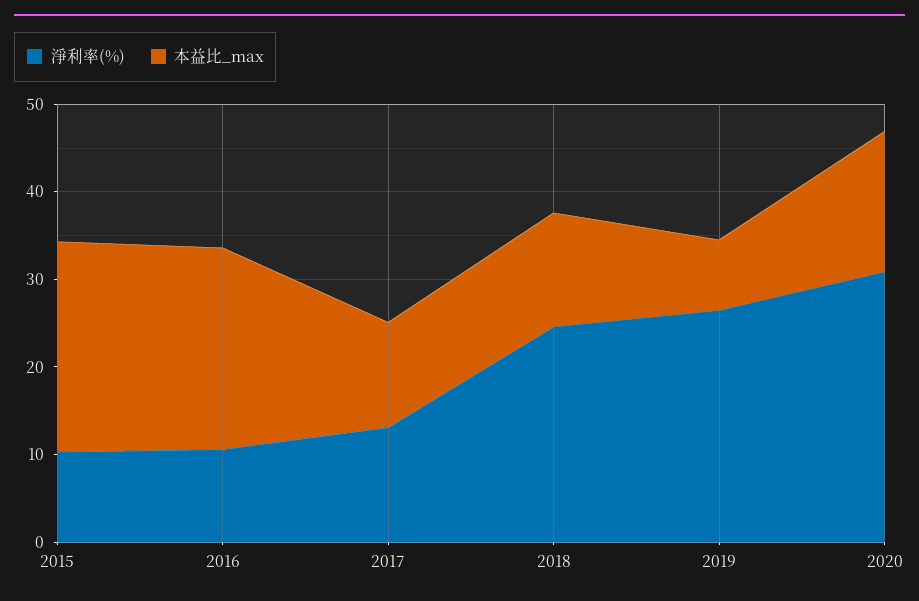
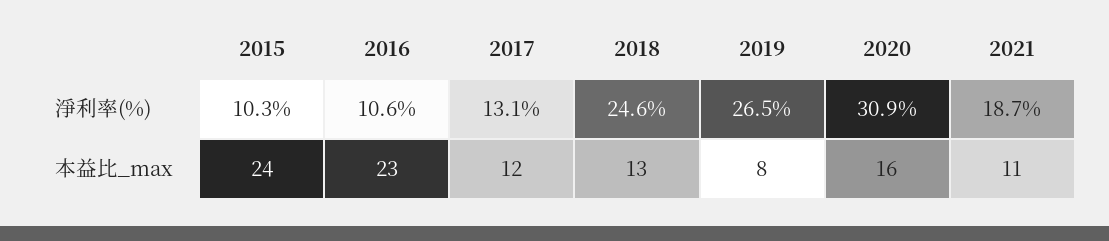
淨利率(%), 2021: none -> 18.7
本益比_max, 2021: none -> 11

